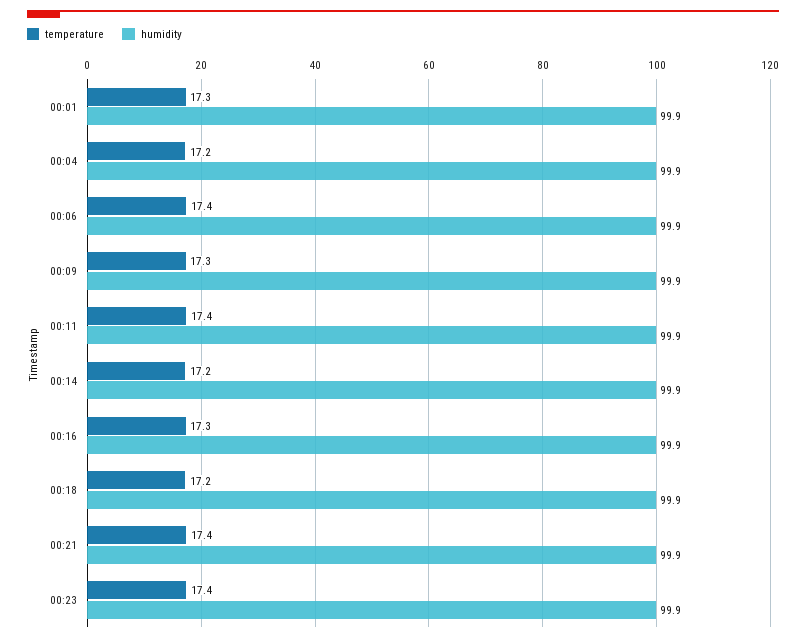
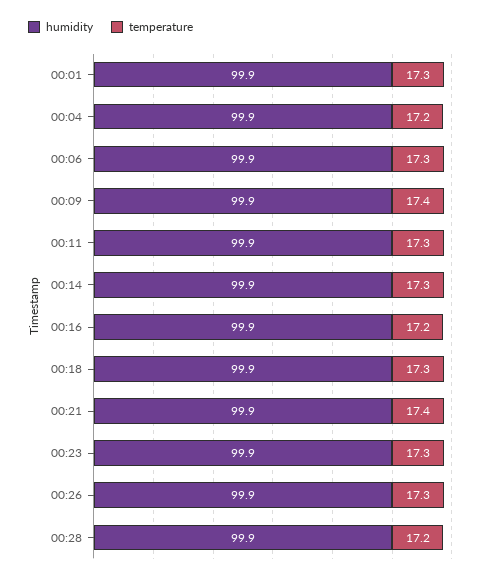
temperature, 00:06: 17.4 -> 17.3
temperature, 00:09: 17.3 -> 17.4
temperature, 00:11: 17.4 -> 17.3
temperature, 00:14: 17.2 -> 17.3
temperature, 00:16: 17.3 -> 17.2
temperature, 00:18: 17.2 -> 17.3
temperature, 00:23: 17.4 -> 17.3
humidity, 00:26: none -> 99.9
temperature, 00:26: none -> 17.3
humidity, 00:28: none -> 99.9
temperature, 00:28: none -> 17.2

